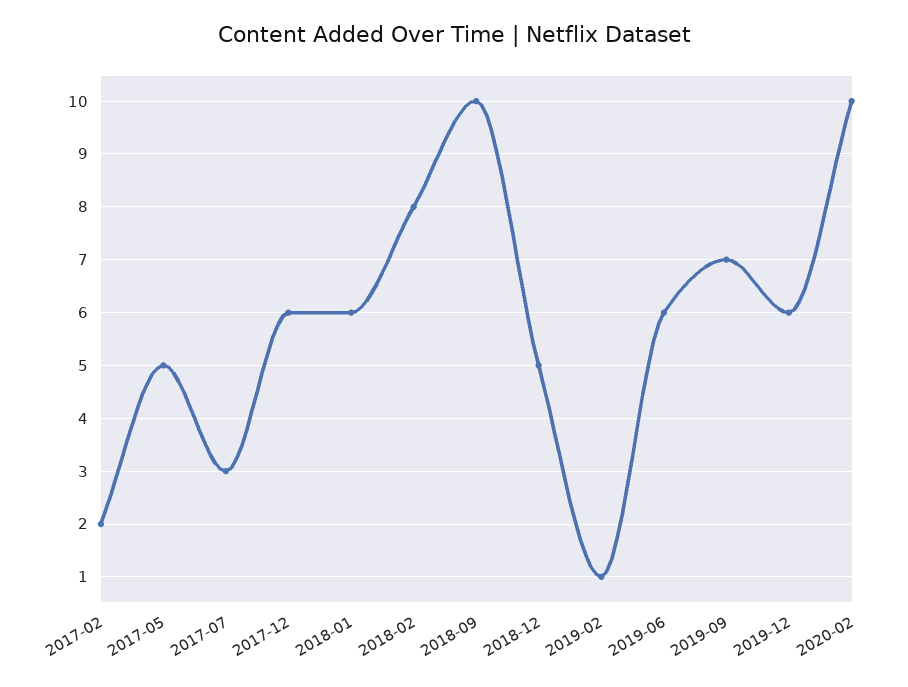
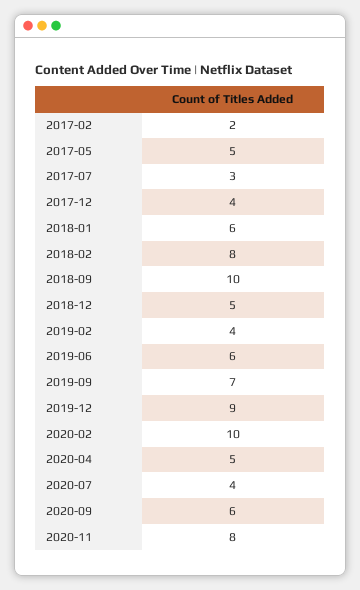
2017-12: 6 -> 4
2019-02: 1 -> 4
2019-12: 6 -> 9
2020-04: none -> 5
2020-07: none -> 4
2020-09: none -> 6
2020-11: none -> 8

